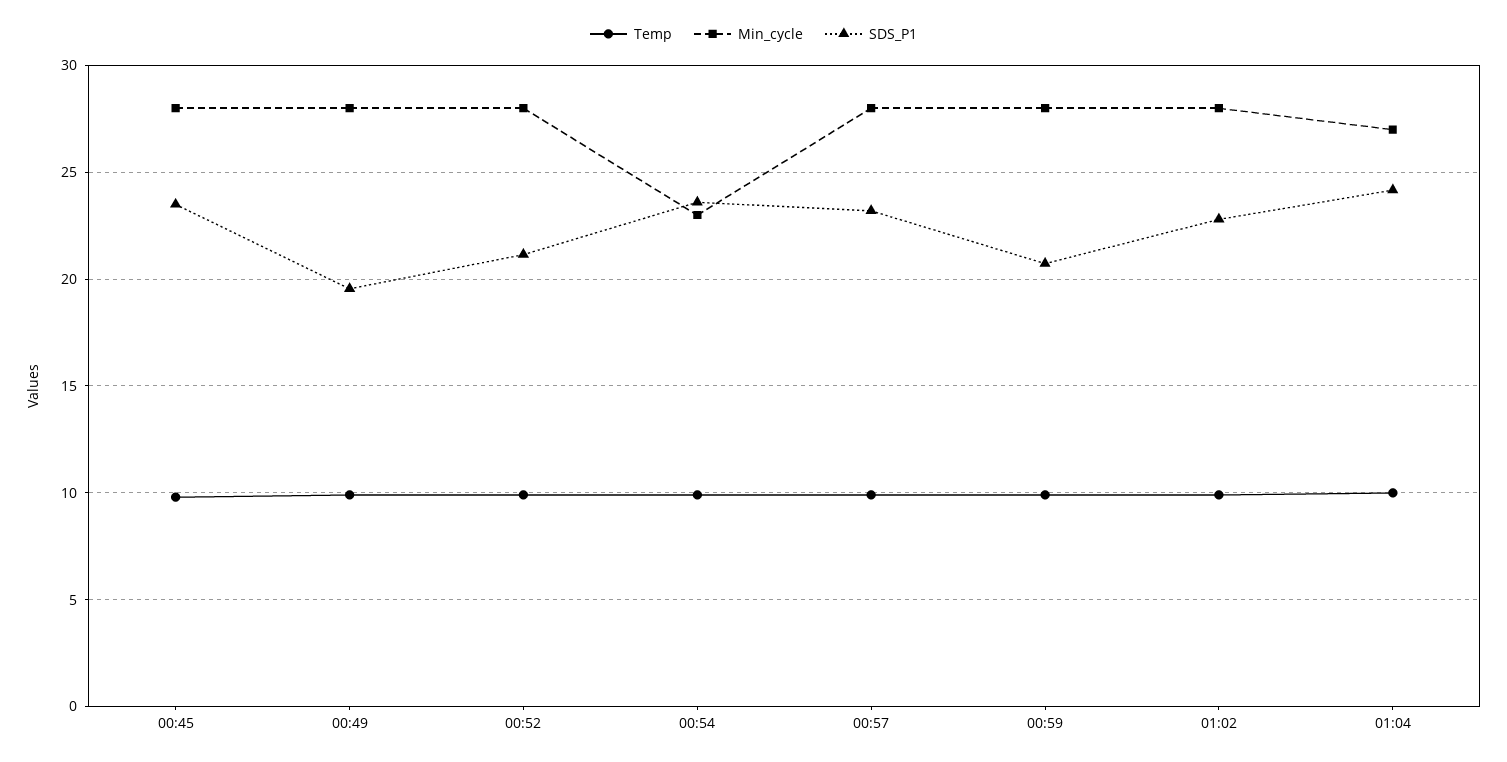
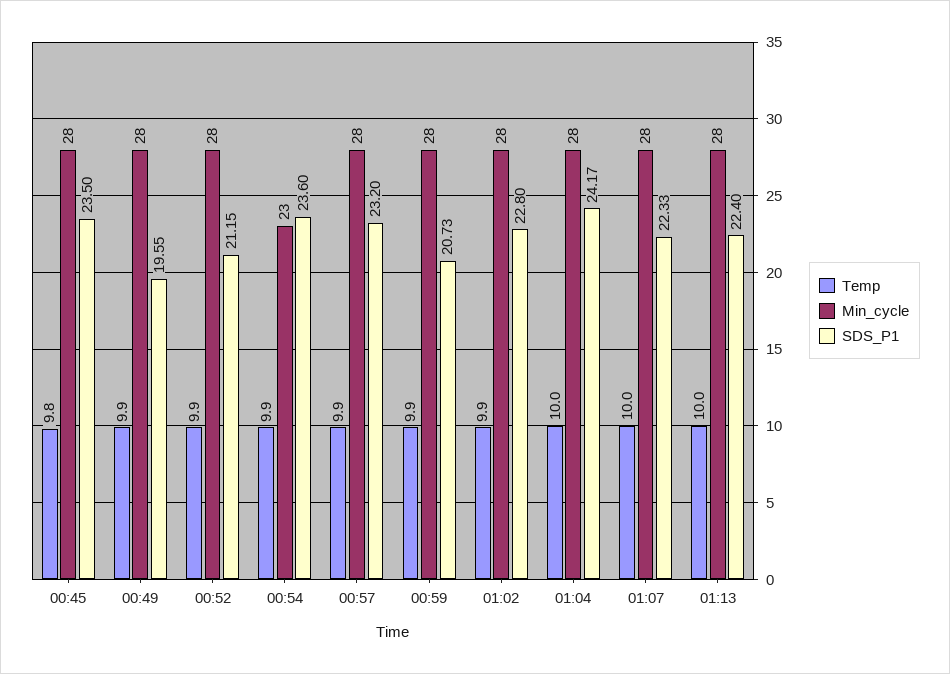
Min_cycle, 01:04: 27 -> 28
Temp, 01:07: none -> 10
Min_cycle, 01:07: none -> 28
SDS_P1, 01:07: none -> 22.33
Temp, 01:13: none -> 10
Min_cycle, 01:13: none -> 28
SDS_P1, 01:13: none -> 22.4

